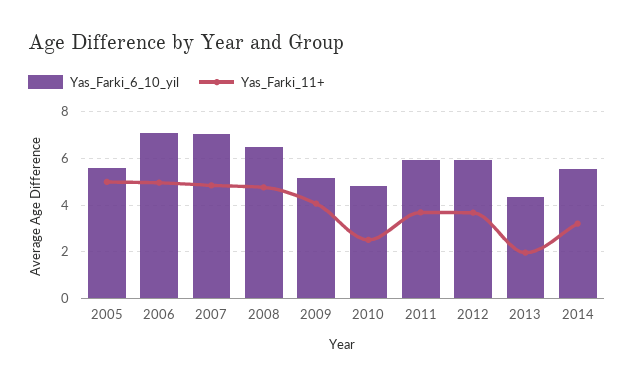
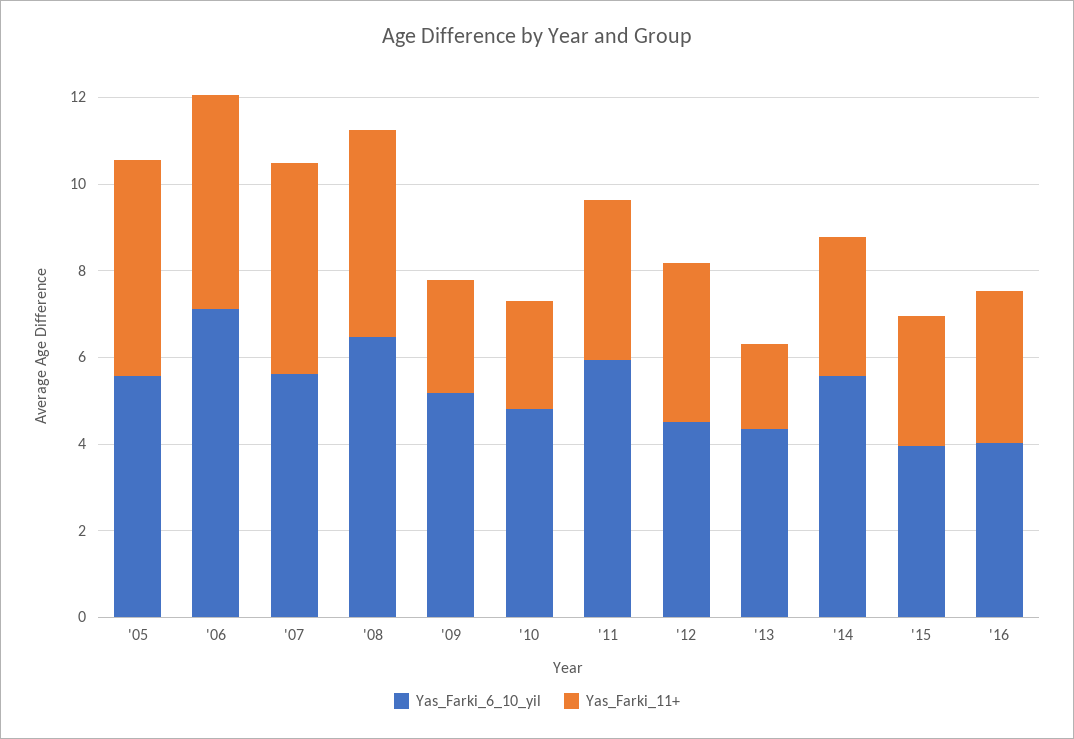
Yas_Farki_6_10_yil, 2007: 7 -> 5.5
Yas_Farki_11+, 2009: 4 -> 2.5
Yas_Farki_6_10_yil, 2012: 6 -> 4.5
Yas_Farki_6_10_yil, '15: none -> 4
Yas_Farki_11+, '15: none -> 3
Yas_Farki_6_10_yil, '16: none -> 4
Yas_Farki_11+, '16: none -> 3.5

